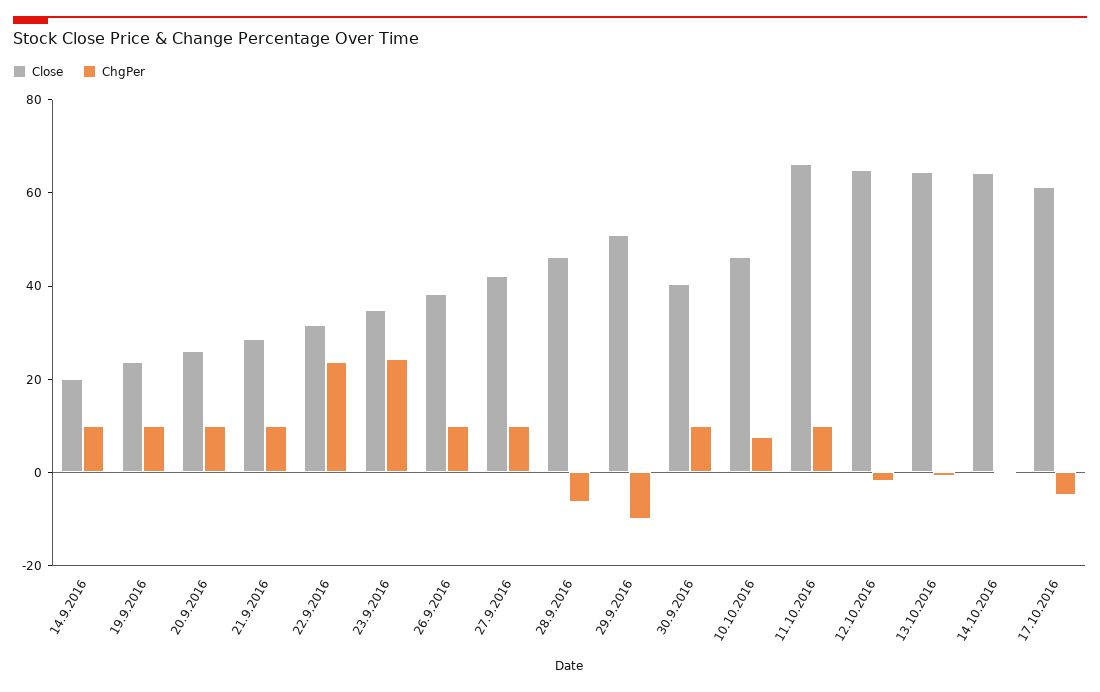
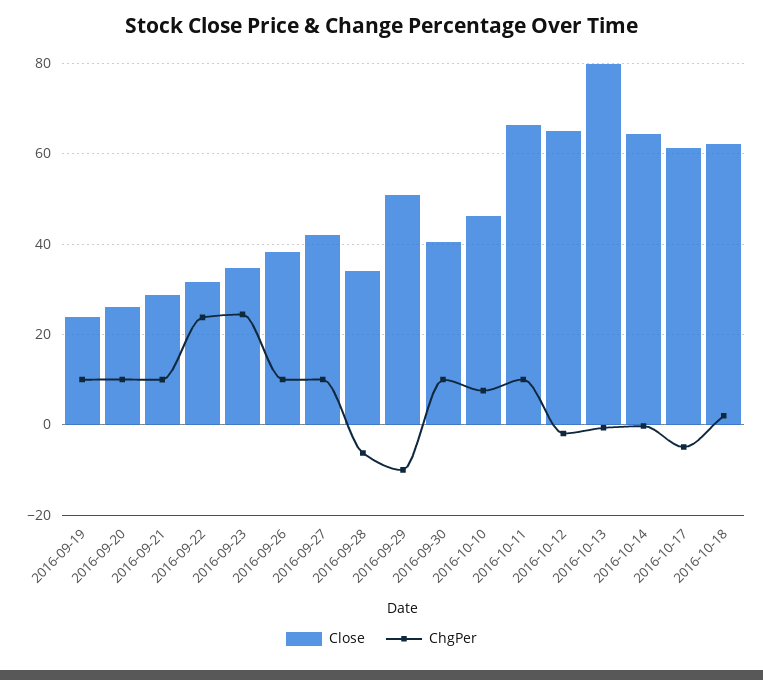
Close, 14.9.2016: 20 -> none
ChgPer, 14.9.2016: 10 -> none
Close, 28.9.2016: 45 -> 34
Close, 13.10.2016: 65 -> 80
Close, 2016-10-18: none -> 62
ChgPer, 2016-10-18: none -> 2

